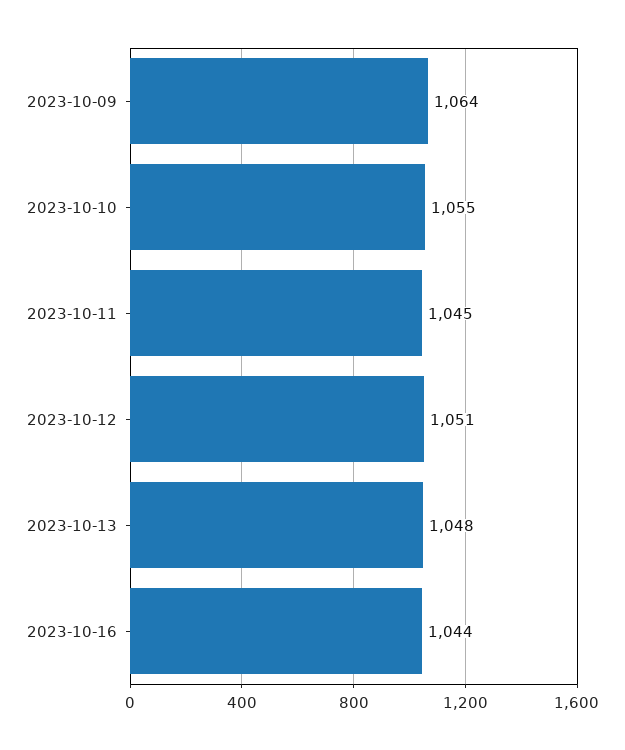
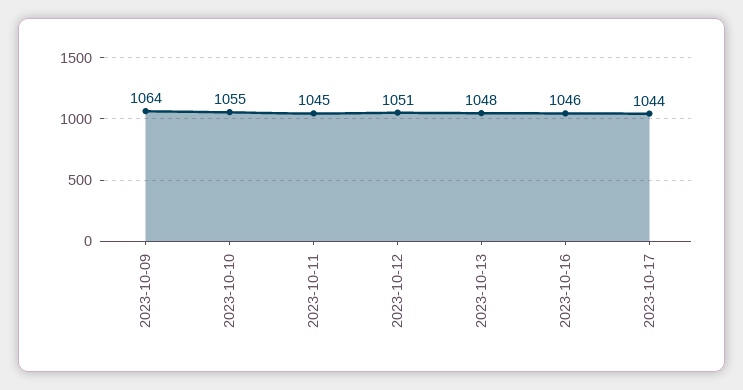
2023-10-16: 1044 -> 1046
2023-10-17: none -> 1044

